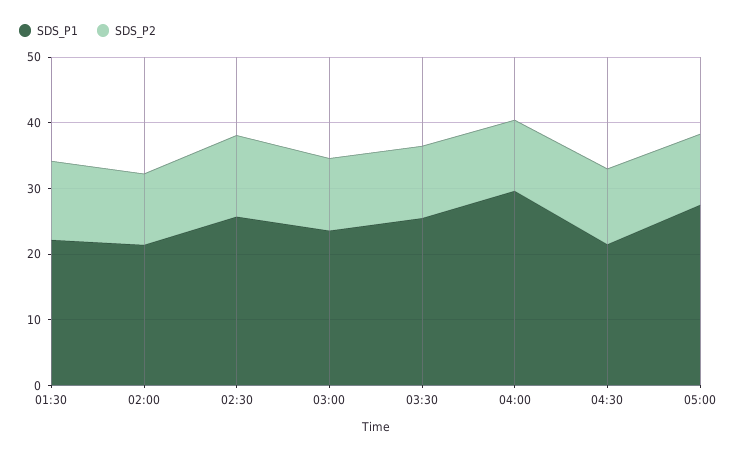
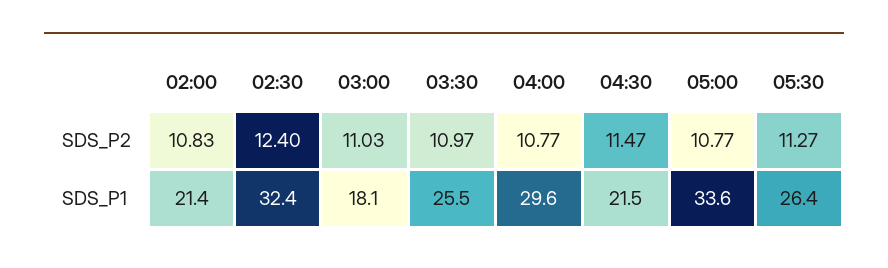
SDS_P1, 01:30: 22 -> none
SDS_P2, 01:30: 12 -> none
SDS_P1, 02:30: 26 -> 32.4
SDS_P1, 03:00: 24 -> 18.1
SDS_P1, 05:00: 28 -> 33.6
SDS_P2, 05:30: none -> 11.27
SDS_P1, 05:30: none -> 26.4

